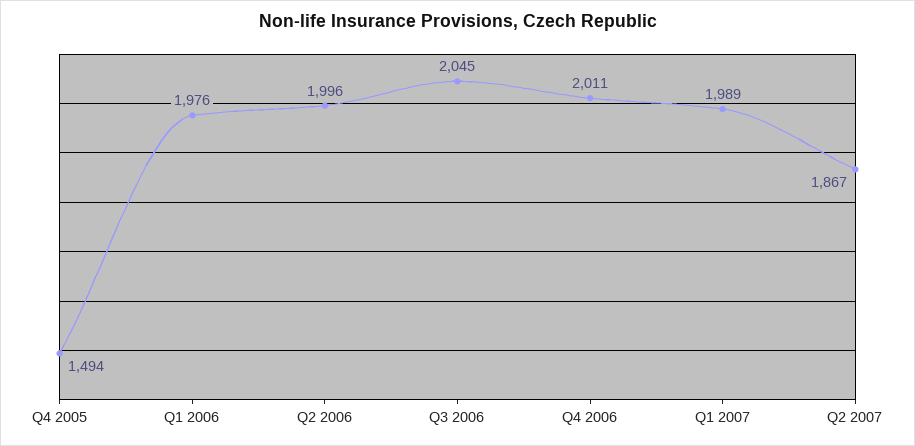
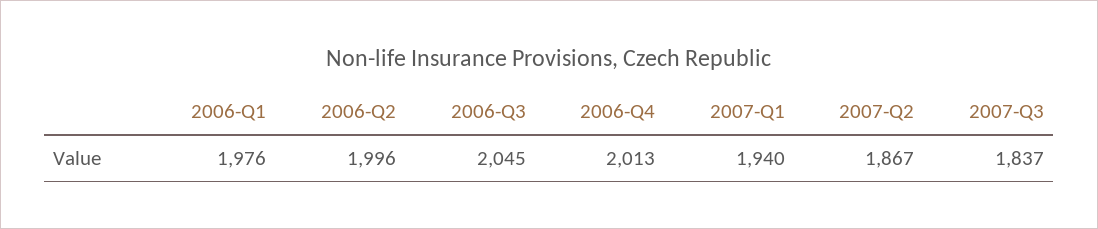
Q4 2005: 1494 -> none
Q4 2006: 2011 -> 2013
Q1 2007: 1989 -> 1940
2007-Q3: none -> 1837

